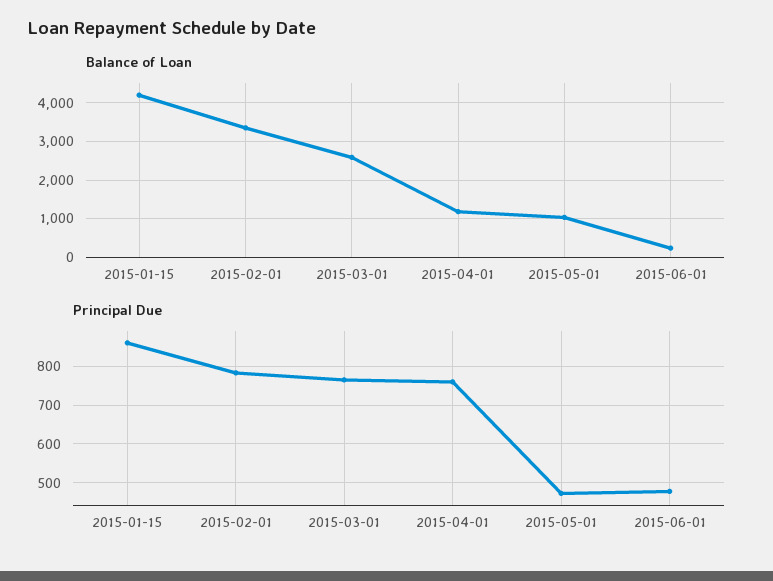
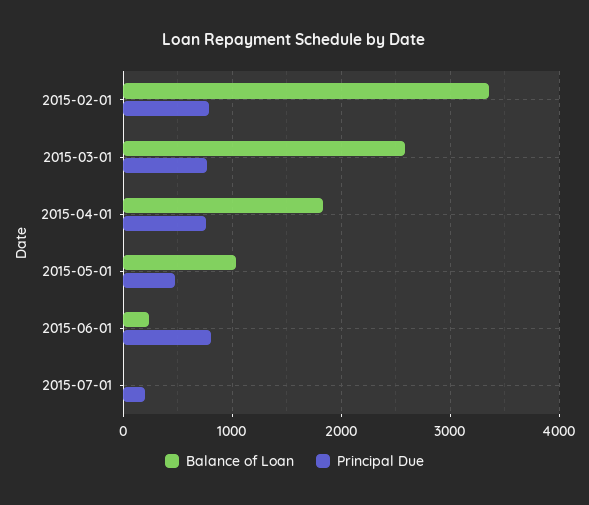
Balance of Loan, 2015-01-15: 4200 -> none
Balance of Loan, 2015-04-01: 1200 -> 1800
Principal Due, 2015-01-15: 860 -> none
Principal Due, 2015-06-01: 480 -> 800
Balance of Loan, 2015-07-01: none -> 0
Principal Due, 2015-07-01: none -> 200

